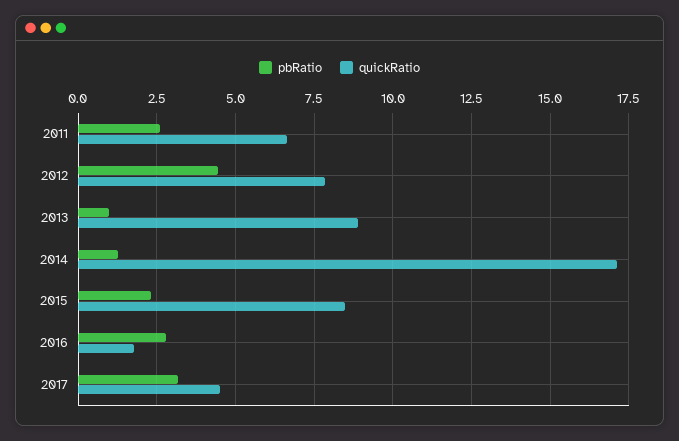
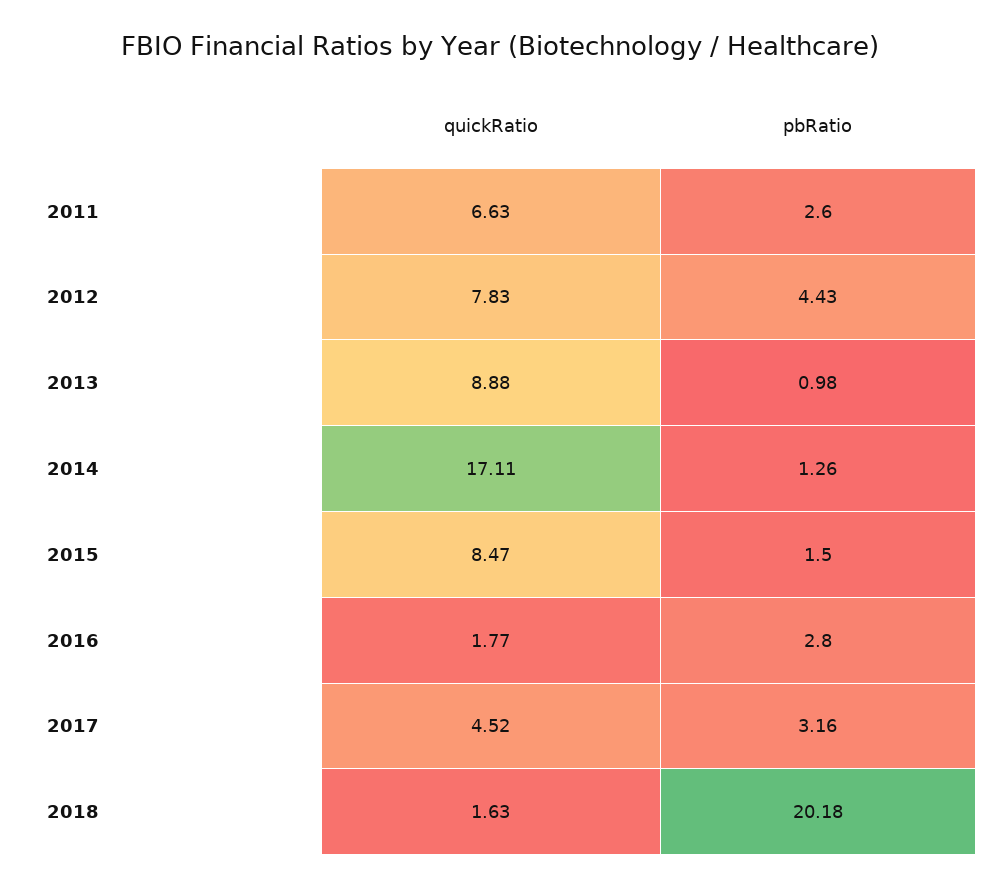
pbRatio, 2015: 2.25 -> 1.5
quickRatio, 2018: none -> 1.63
pbRatio, 2018: none -> 20.18

